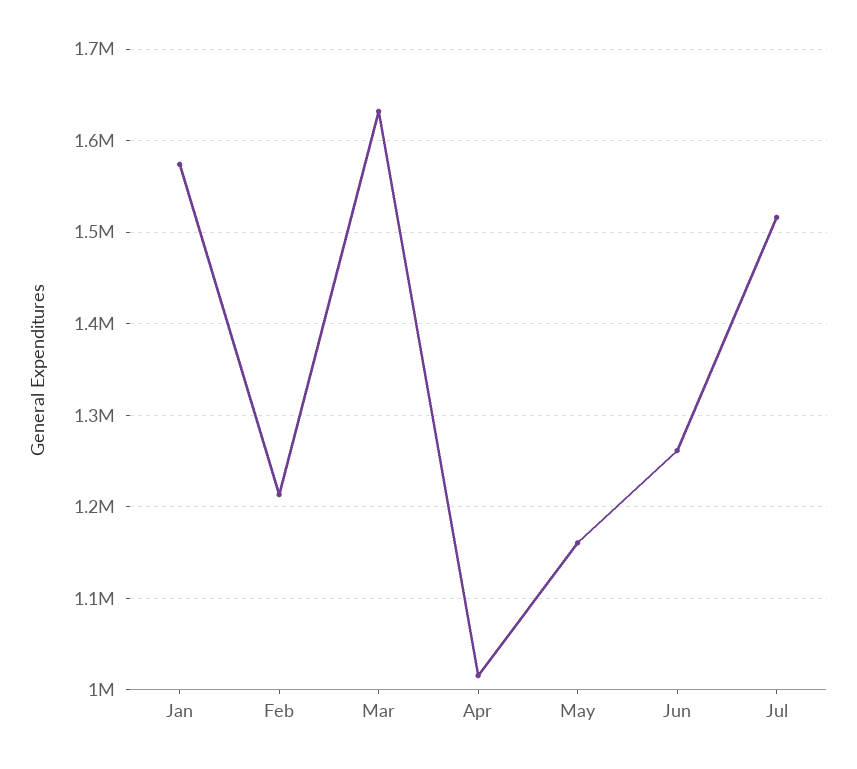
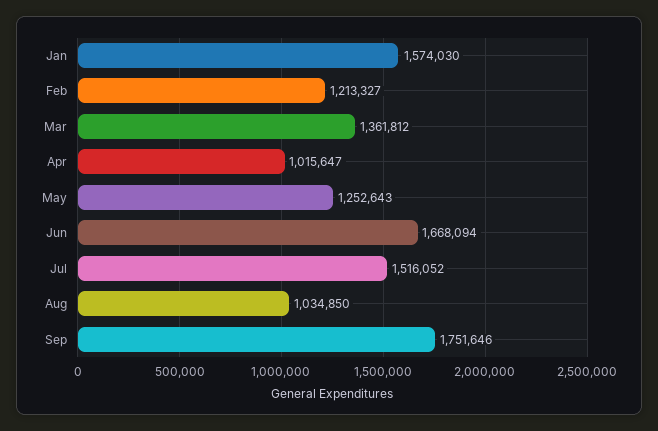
Mar: 1630000 -> 1361812
May: 1160000 -> 1252643
Jun: 1260000 -> 1668094
Aug: none -> 1034850
Sep: none -> 1751646

